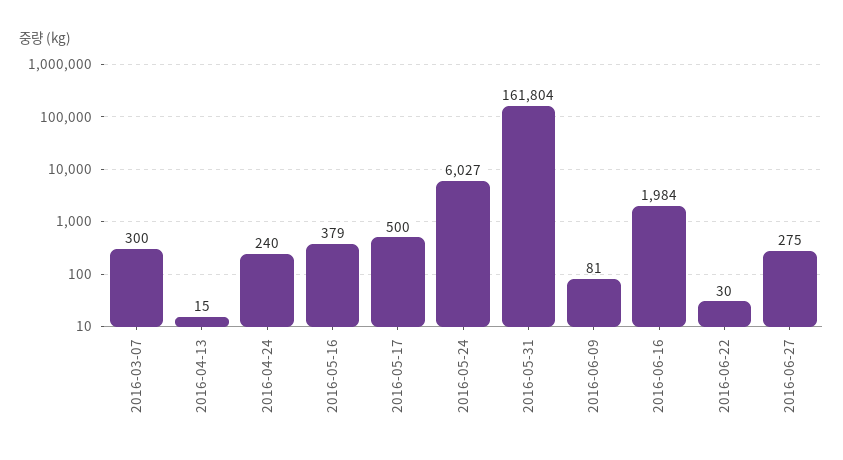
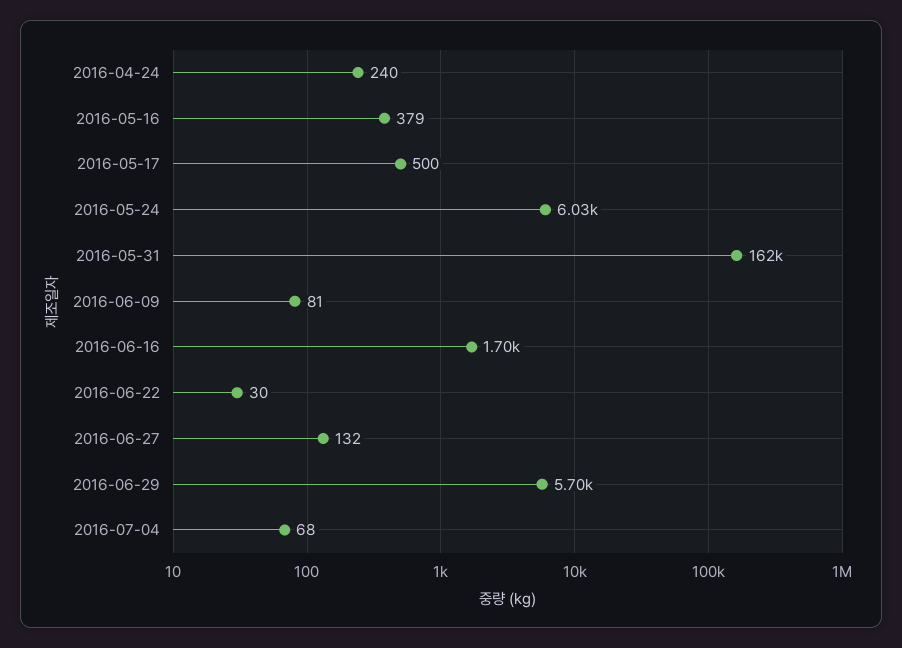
2016-03-07: 300 -> none
2016-04-13: 15 -> none
2016-06-16: 1984 -> 1700
2016-06-27: 275 -> 132
2016-06-29: none -> 5700
2016-07-04: none -> 68

